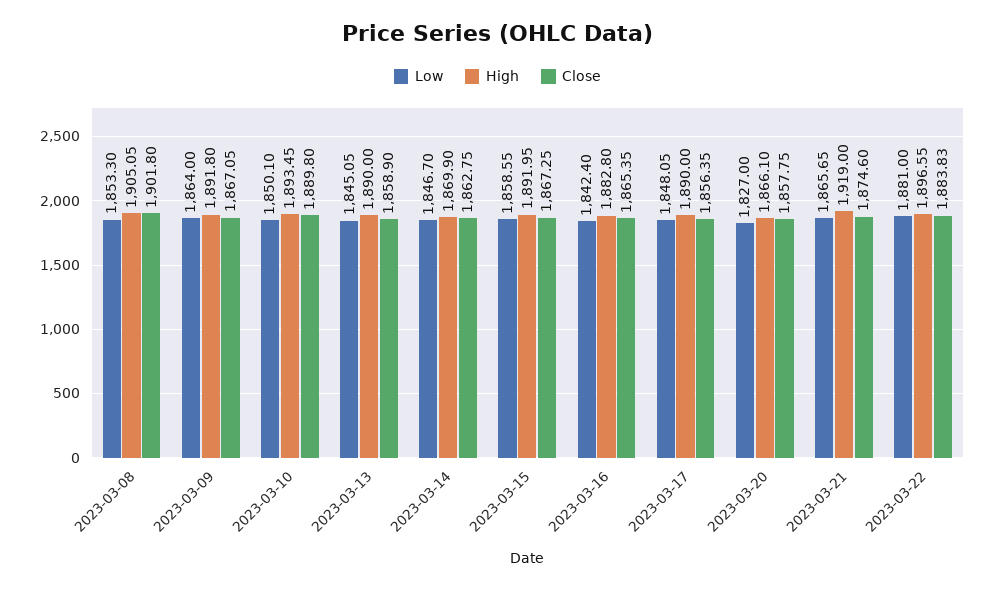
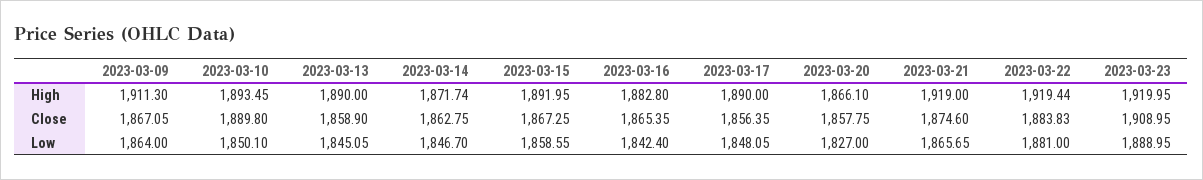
Low, 2023-03-08: 1853.3 -> none
High, 2023-03-08: 1905.05 -> none
Close, 2023-03-08: 1901.8 -> none
High, 2023-03-09: 1891.8 -> 1911.3
High, 2023-03-14: 1869.9 -> 1871.74
High, 2023-03-22: 1896.55 -> 1919.44
High, 2023-03-23: none -> 1919.95
Close, 2023-03-23: none -> 1908.95
Low, 2023-03-23: none -> 1888.95

